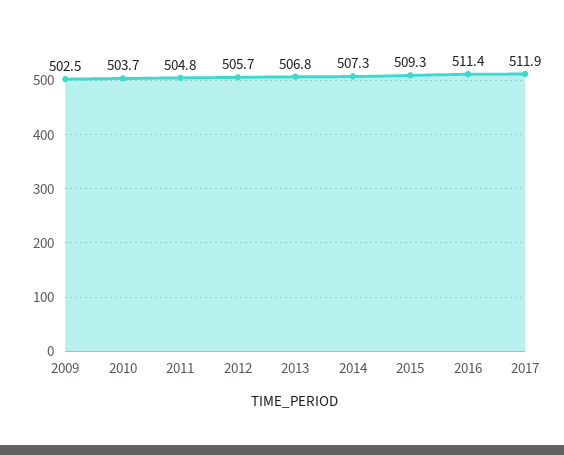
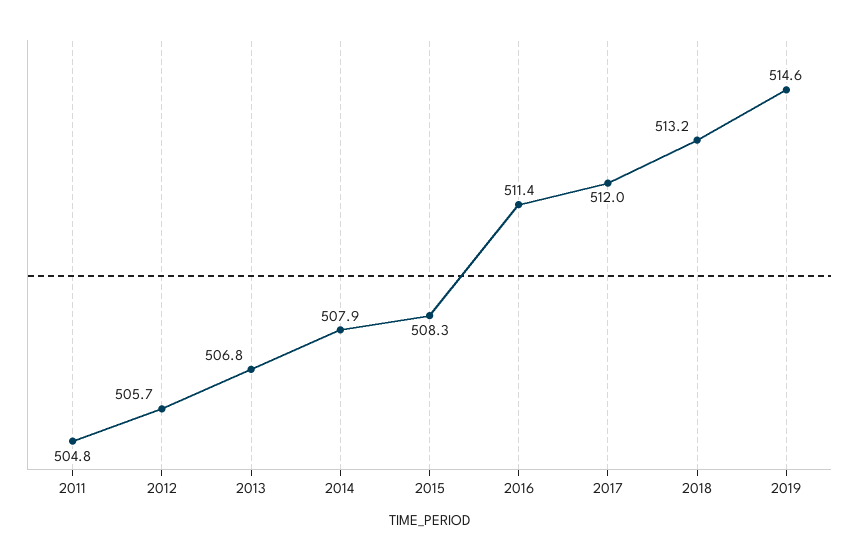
2009: 502.5 -> none
2010: 503.7 -> none
2014: 507.3 -> 507.9
2015: 509.3 -> 508.3
2017: 511.9 -> 512
2018: none -> 513.2
2019: none -> 514.6

